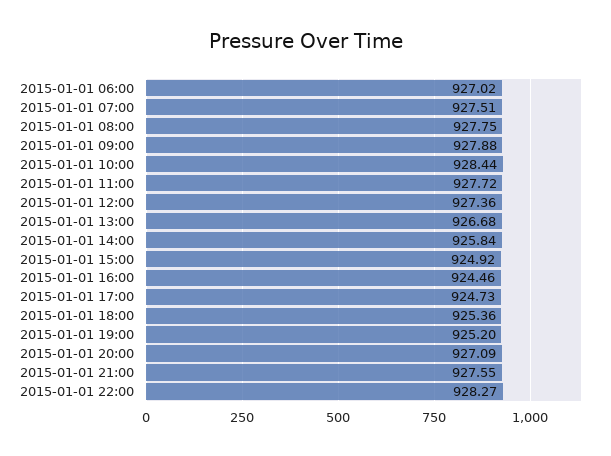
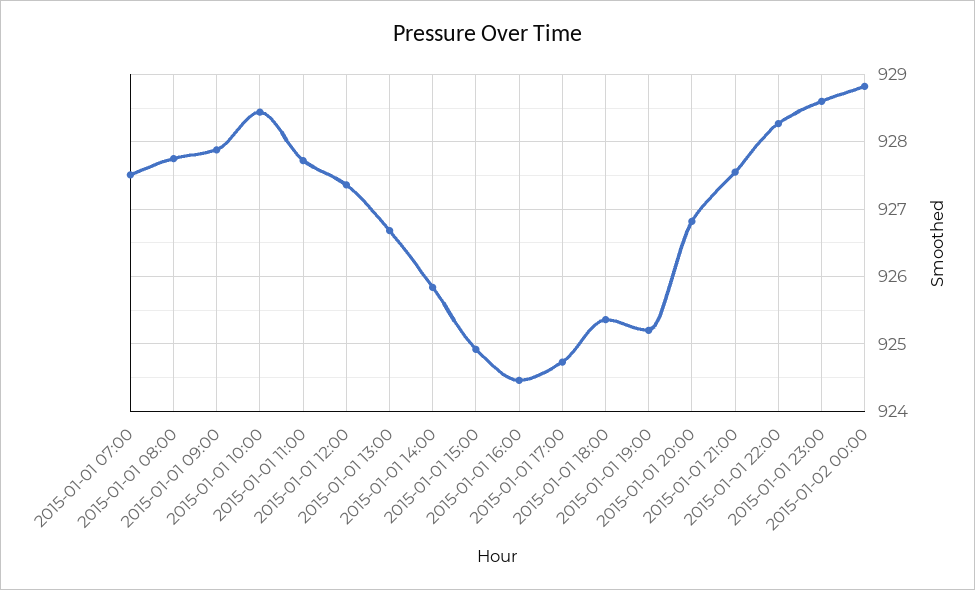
2015-01-01 06:00: 927.02 -> none
2015-01-01 20:00: 927.09 -> 926.8
2015-01-01 23:00: none -> 928.6
2015-01-02 00:00: none -> 928.8

